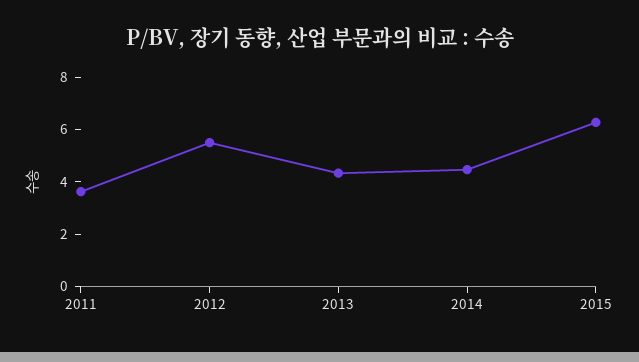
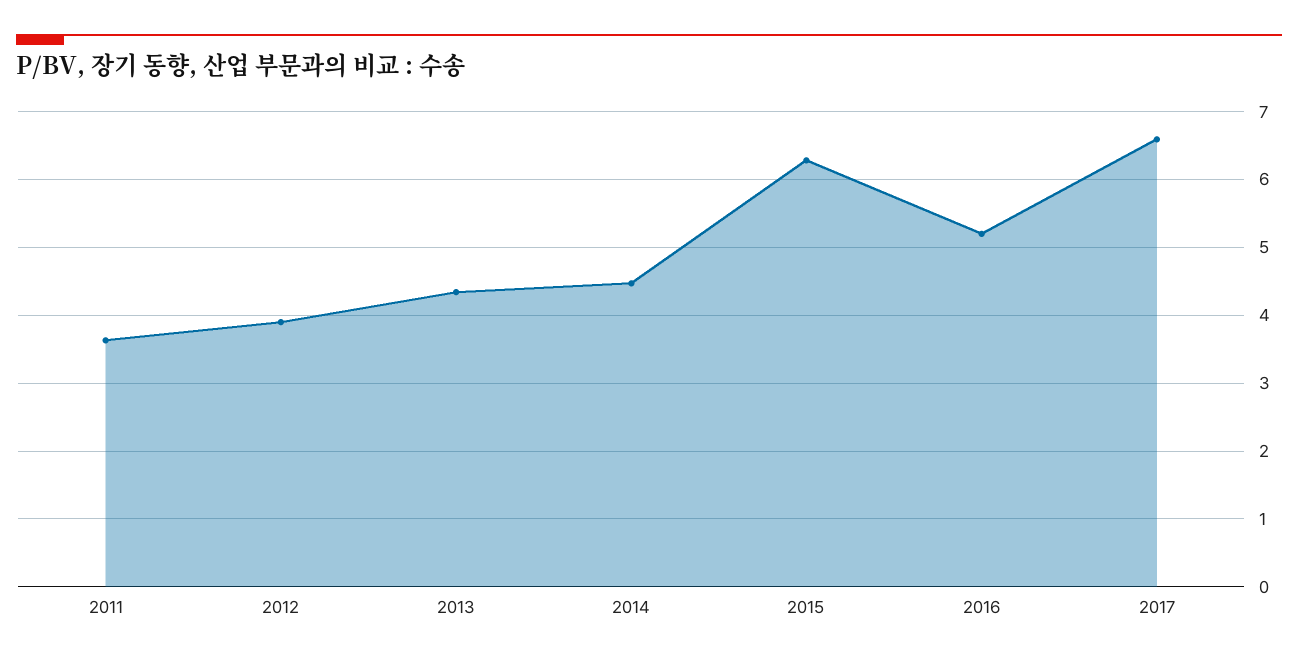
2012: 5.5 -> 3.9
2016: none -> 5.2
2017: none -> 6.6

